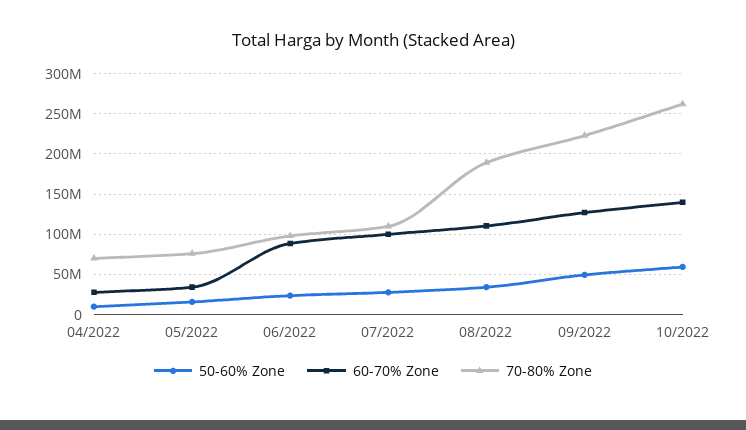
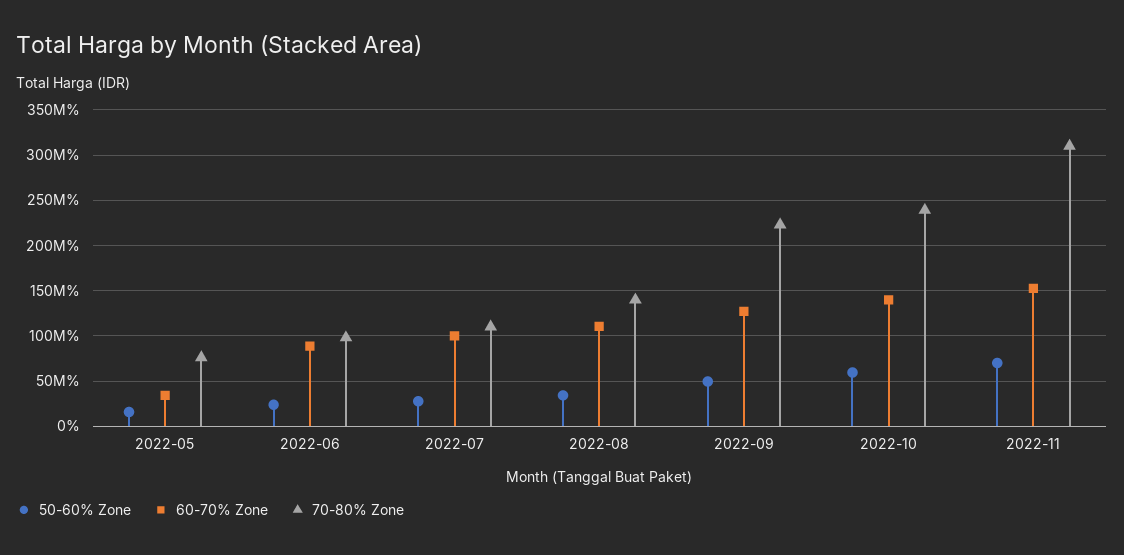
50-60% Zone, 04/2022: 10000000 -> none
60-70% Zone, 04/2022: 30000000 -> none
70-80% Zone, 04/2022: 70000000 -> none
70-80% Zone, 08/2022: 190000000 -> 140000000
70-80% Zone, 10/2022: 260000000 -> 240000000
50-60% Zone, 2022-11: none -> 70000000
60-70% Zone, 2022-11: none -> 150000000
70-80% Zone, 2022-11: none -> 310000000

